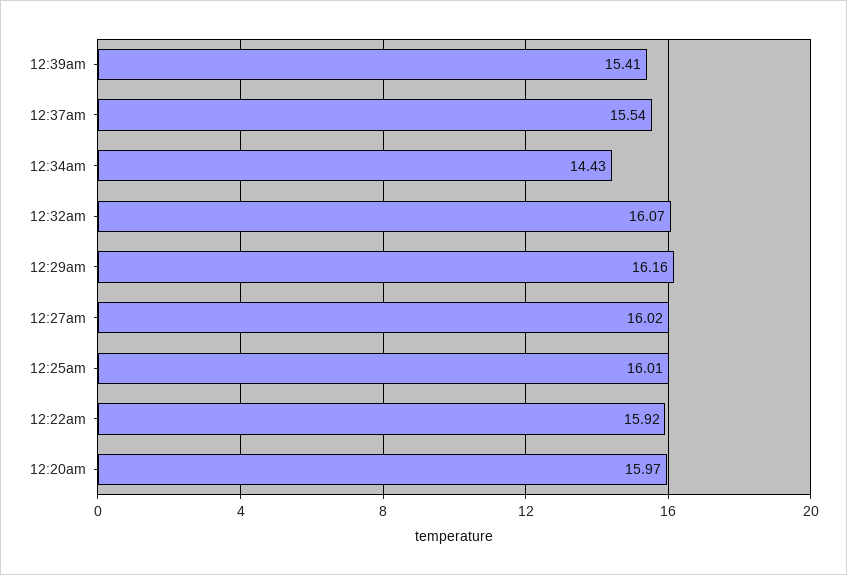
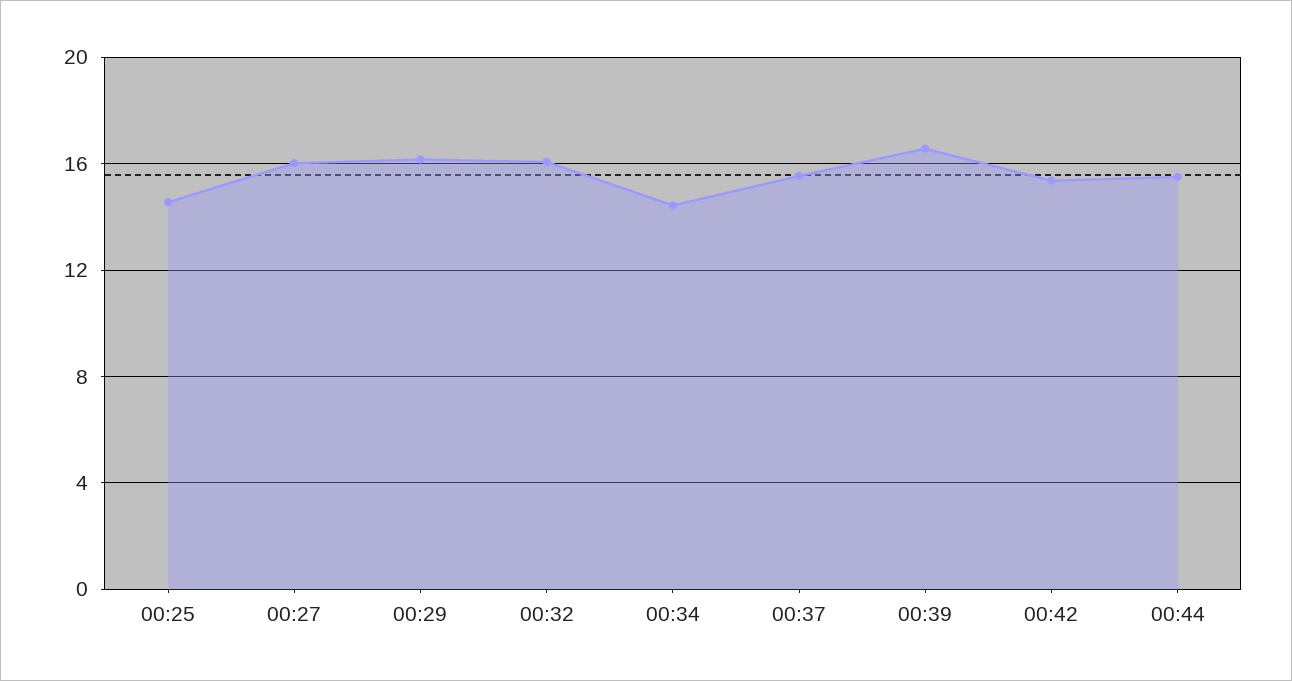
12:39am: 15.41 -> 16.5
12:25am: 16.01 -> 14.5
12:22am: 15.92 -> none
12:20am: 15.97 -> none
00:42: none -> 15.5
00:44: none -> 15.5

